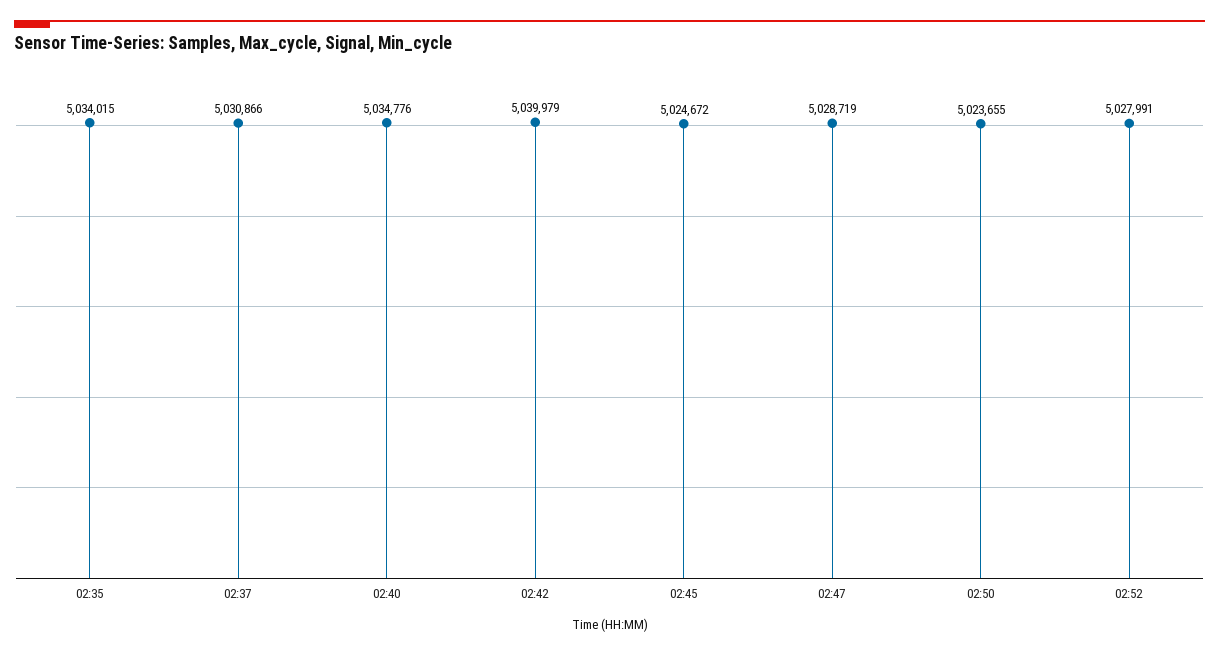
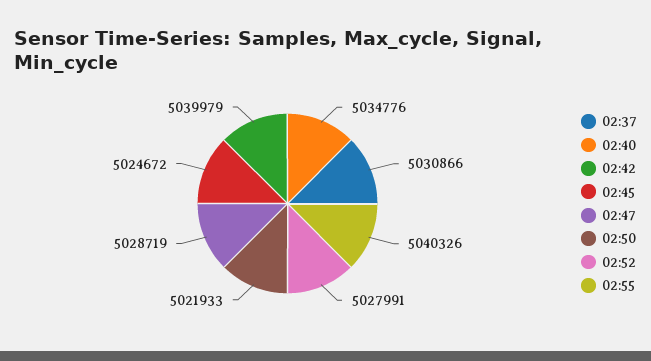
02:35: 5034015 -> none
02:50: 5023655 -> 5021933
02:55: none -> 5040326

